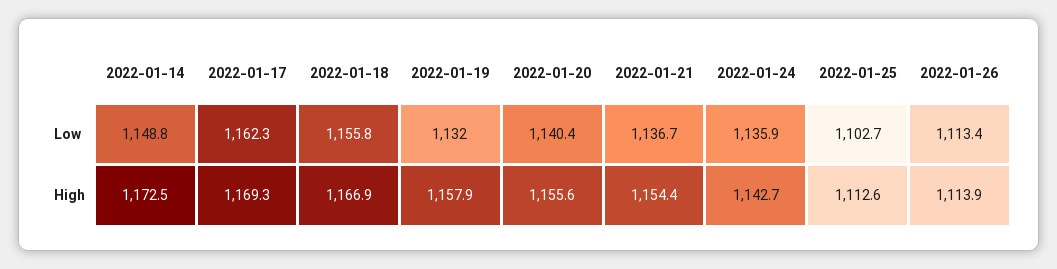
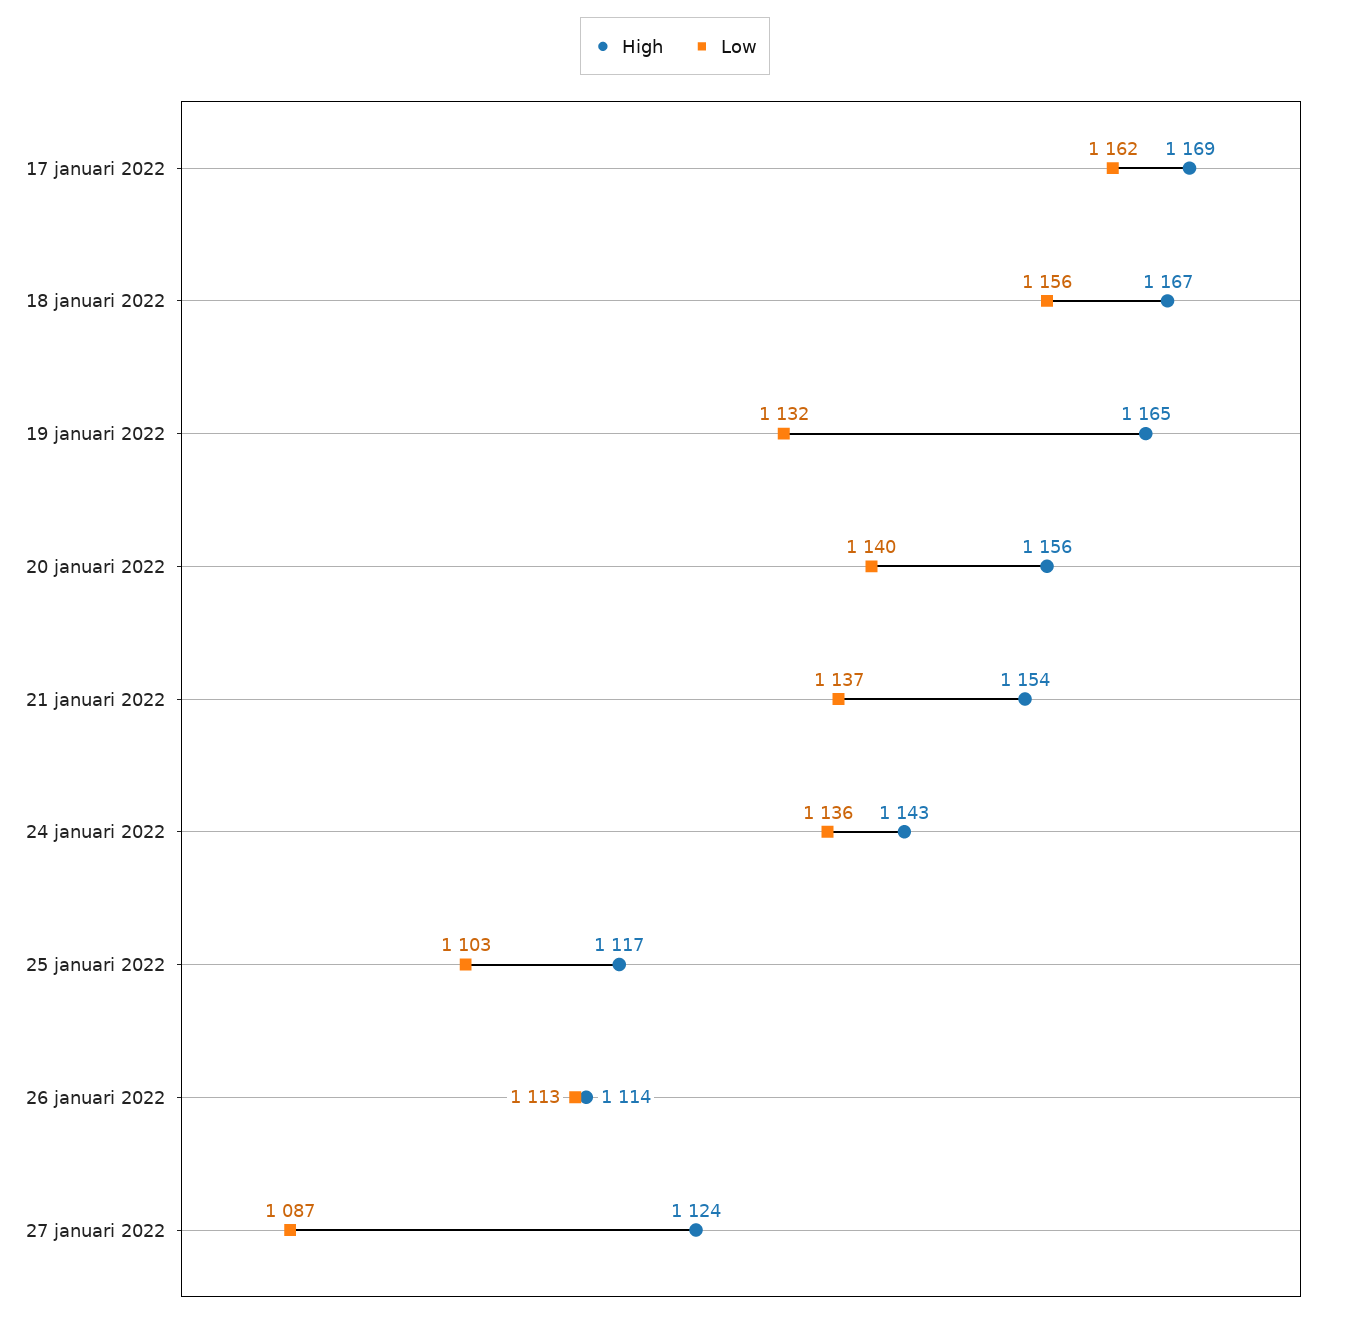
Low, 2022-01-14: 1148.8 -> none
High, 2022-01-14: 1172.5 -> none
High, 2022-01-19: 1157.9 -> 1165
High, 2022-01-25: 1112.6 -> 1117
High, 27 januari 2022: none -> 1124
Low, 27 januari 2022: none -> 1087

